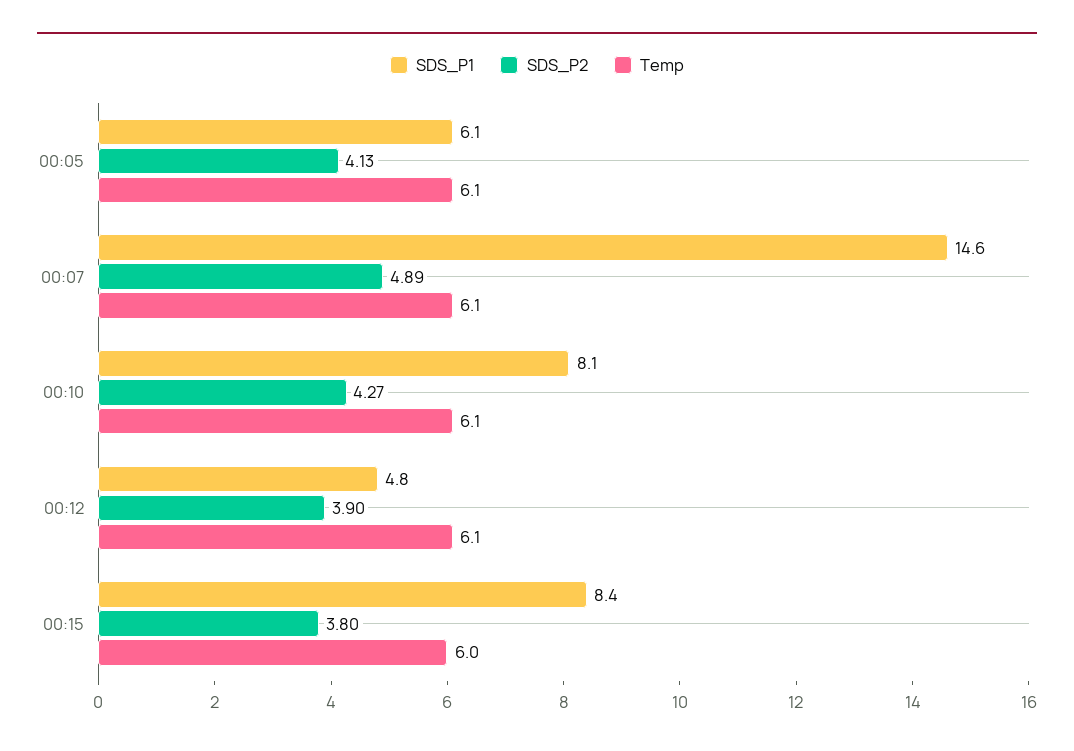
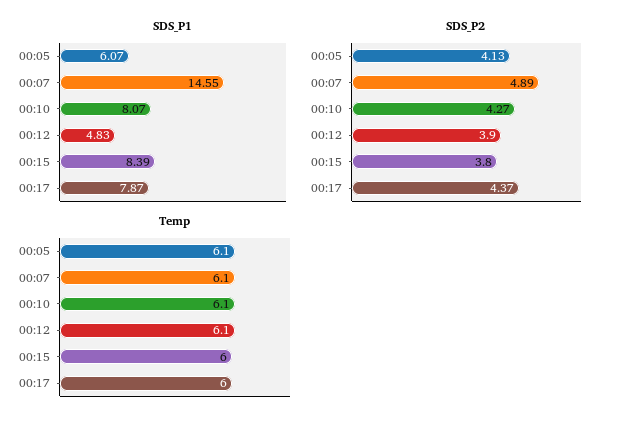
SDS_P1, 00:17: none -> 7.87
SDS_P2, 00:17: none -> 4.37
Temp, 00:17: none -> 6

